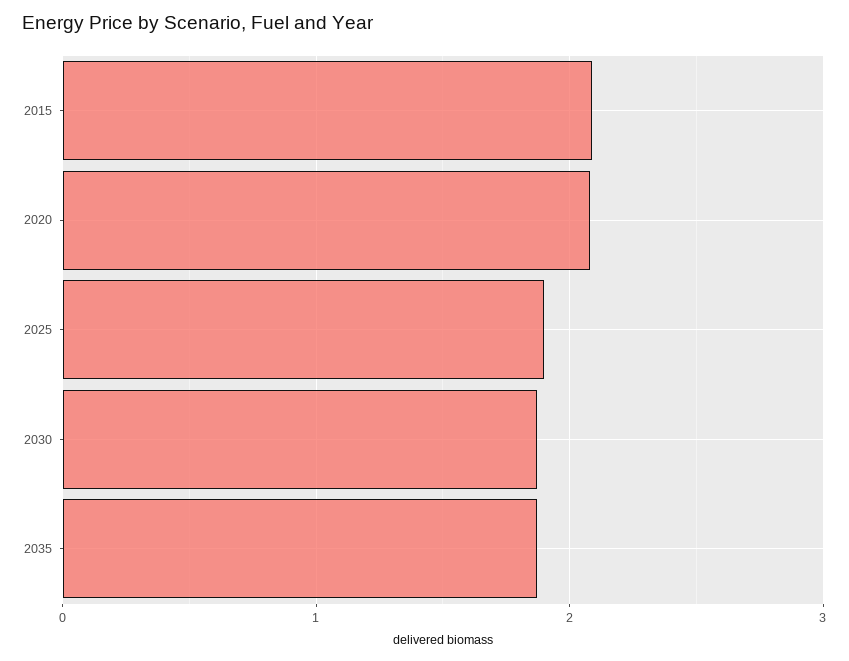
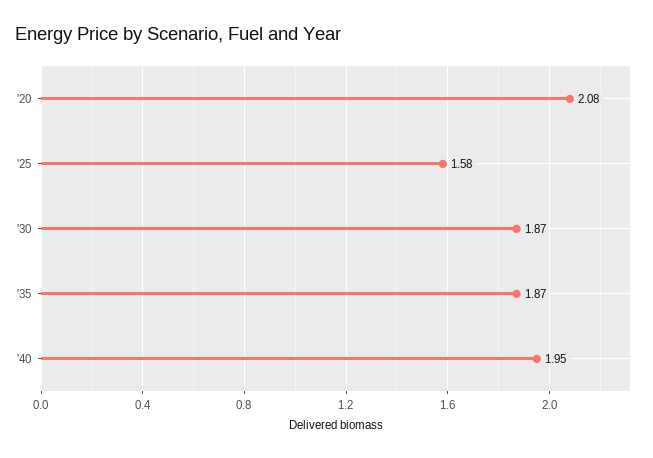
2015: 2.1 -> none
2025: 1.9 -> 1.58
'40: none -> 1.95

